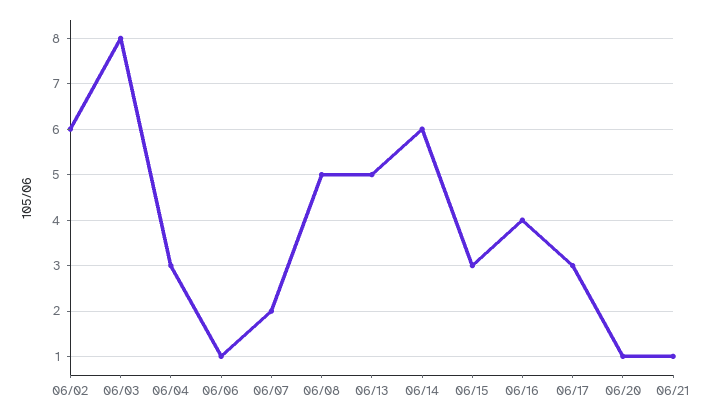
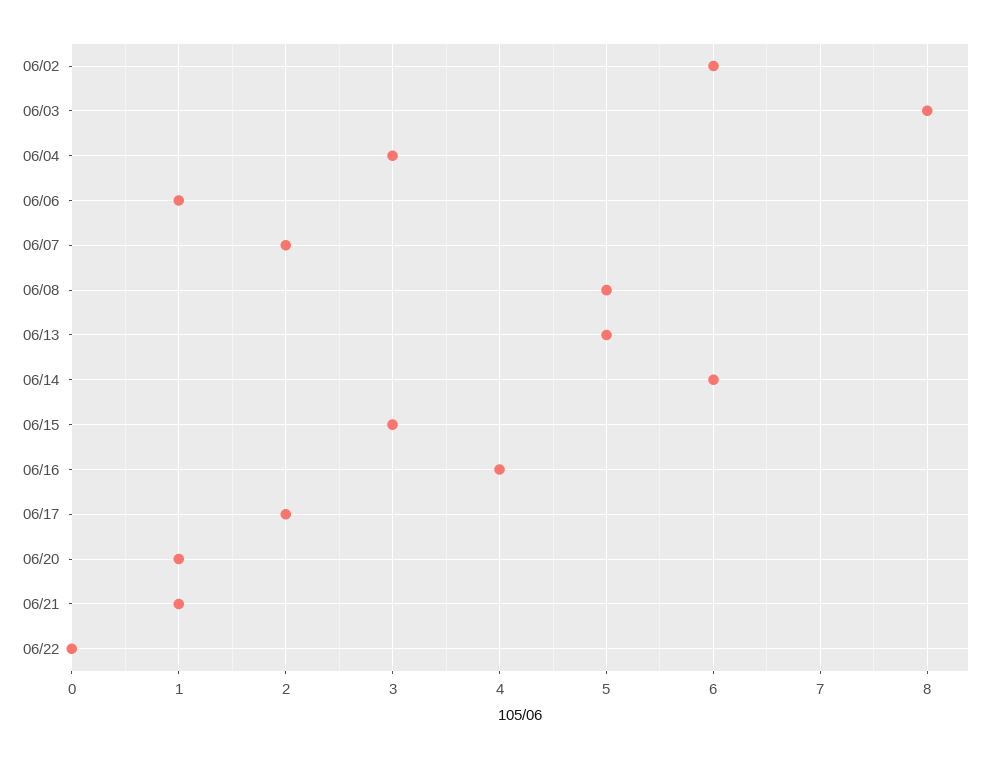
06/17: 3 -> 2
06/22: none -> 0

